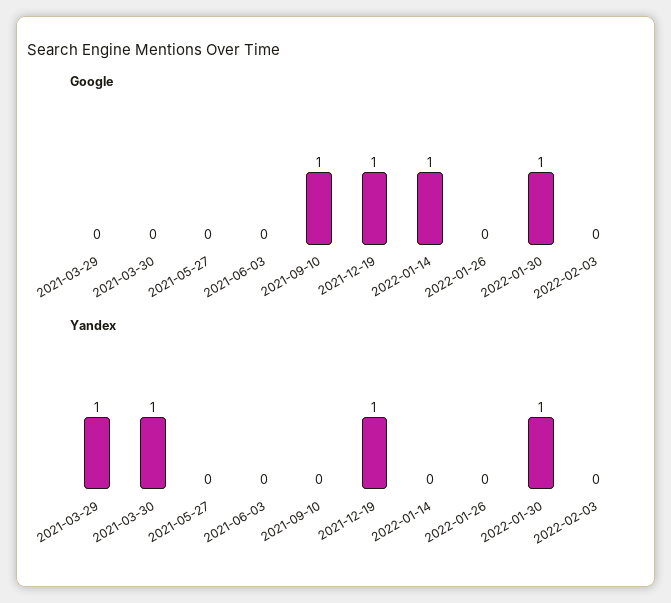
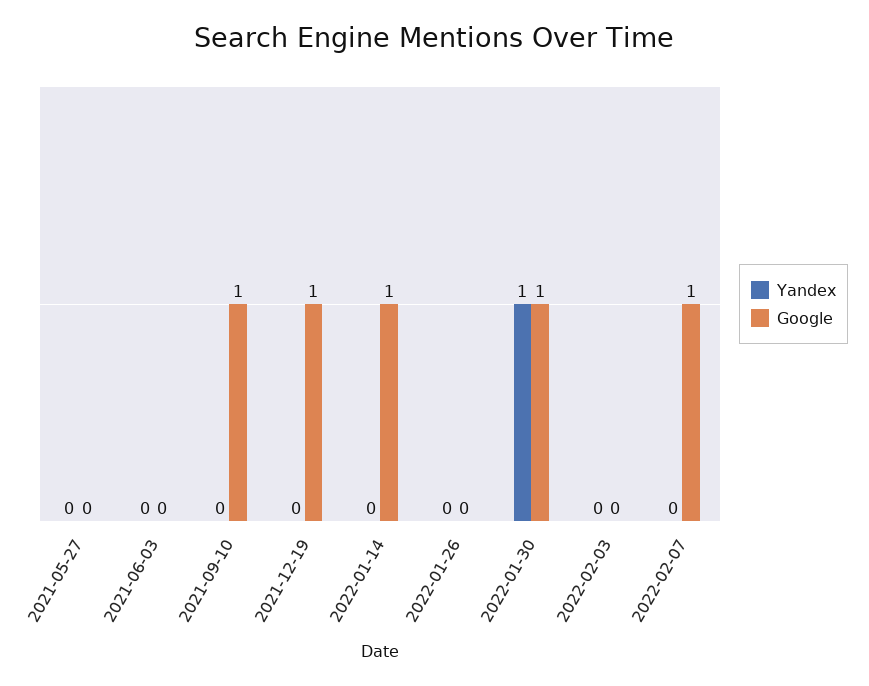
Google, 2021-03-29: 0 -> none
Google, 2021-03-30: 0 -> none
Yandex, 2021-03-29: 1 -> none
Yandex, 2021-03-30: 1 -> none
Yandex, 2021-12-19: 1 -> 0
Yandex, 2022-02-07: none -> 0
Google, 2022-02-07: none -> 1

